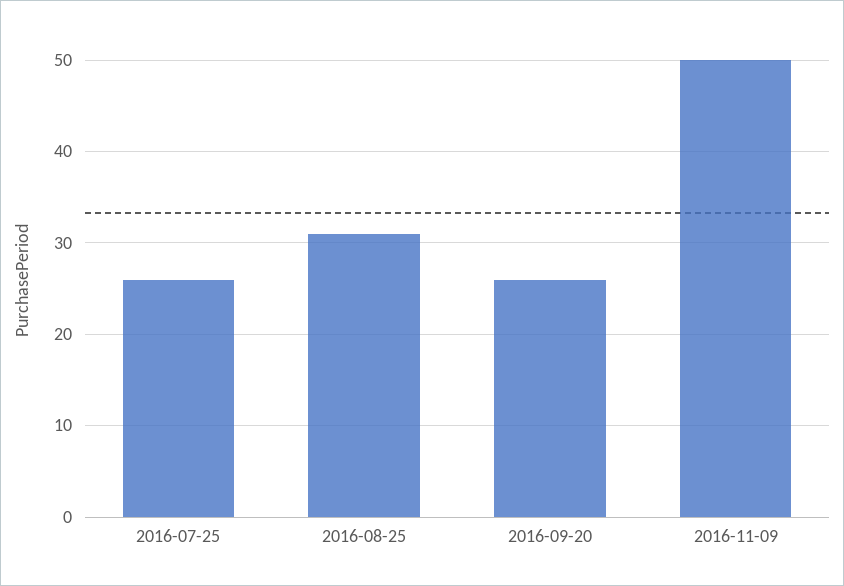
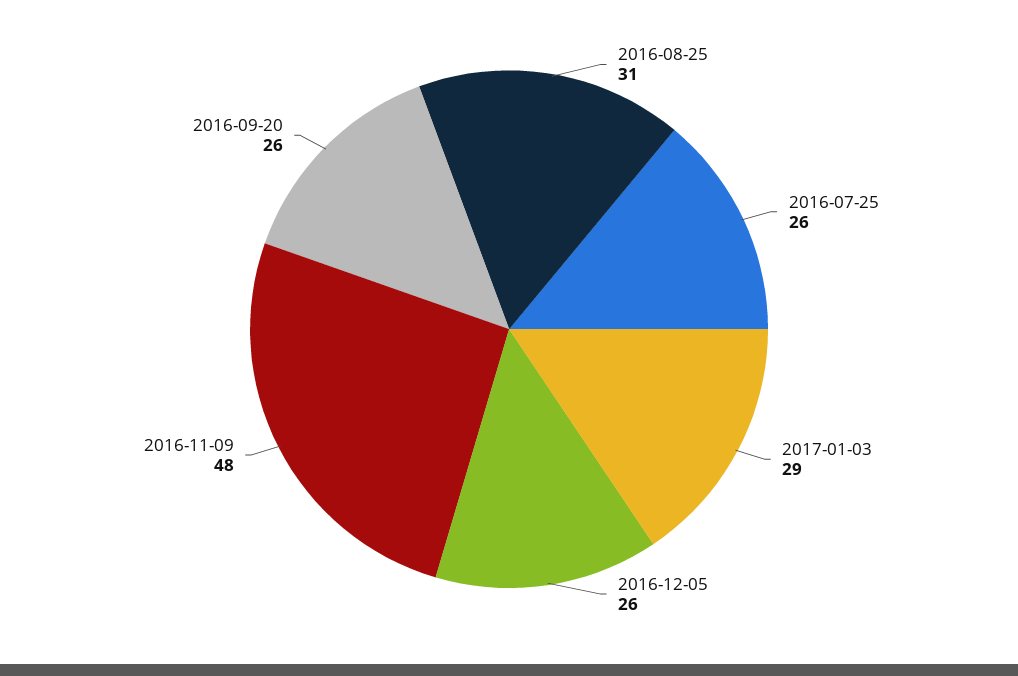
2016-11-09: 50 -> 48
2017-01-03: none -> 29
2016-12-05: none -> 26

